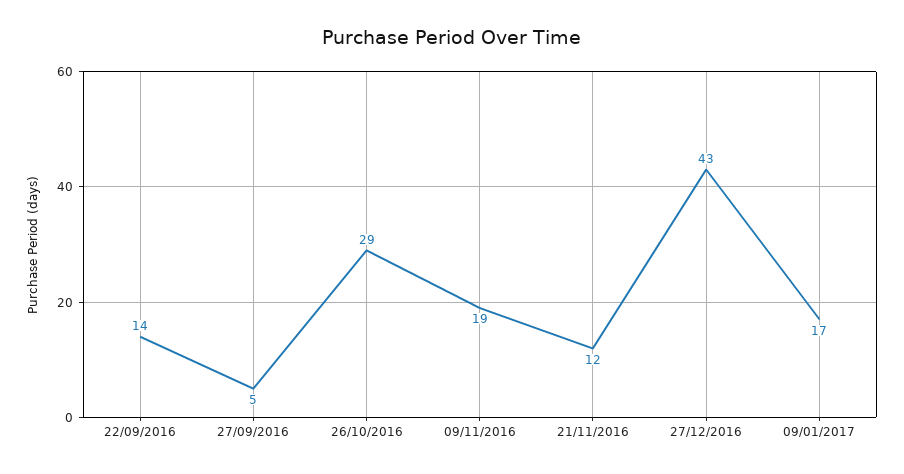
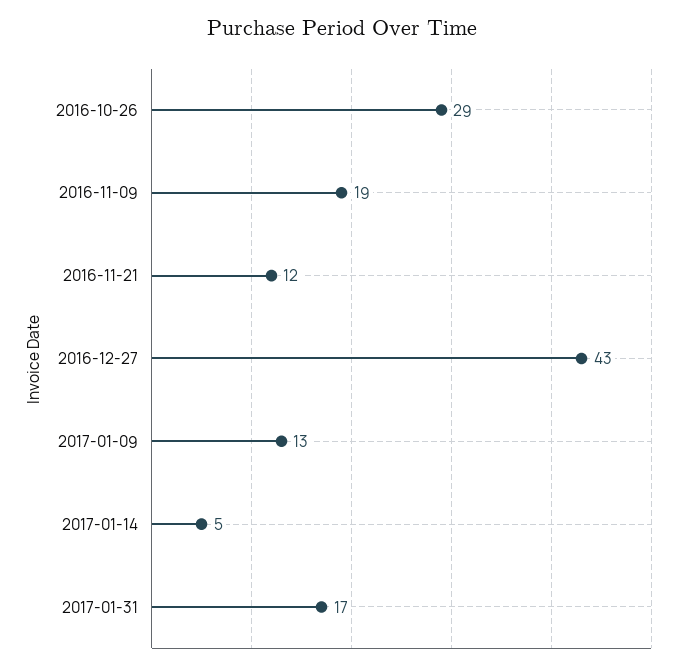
22/09/2016: 14 -> none
27/09/2016: 5 -> none
09/01/2017: 17 -> 13
2017-01-14: none -> 5
2017-01-31: none -> 17

